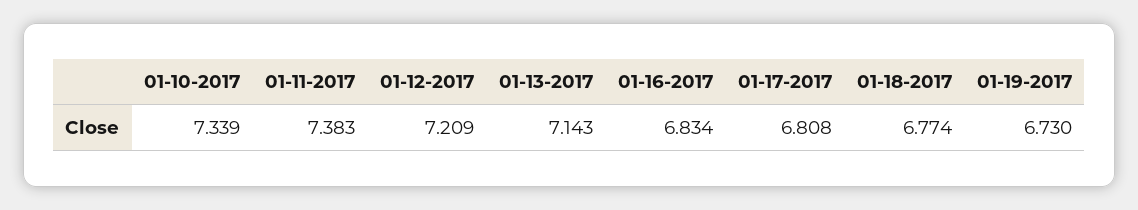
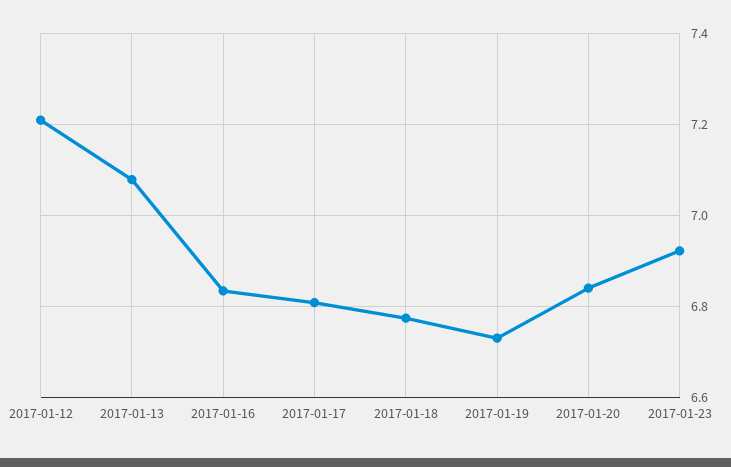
01-10-2017: 7.339 -> none
01-11-2017: 7.383 -> none
01-13-2017: 7.143 -> 7.08
2017-01-20: none -> 6.84
2017-01-23: none -> 6.92

